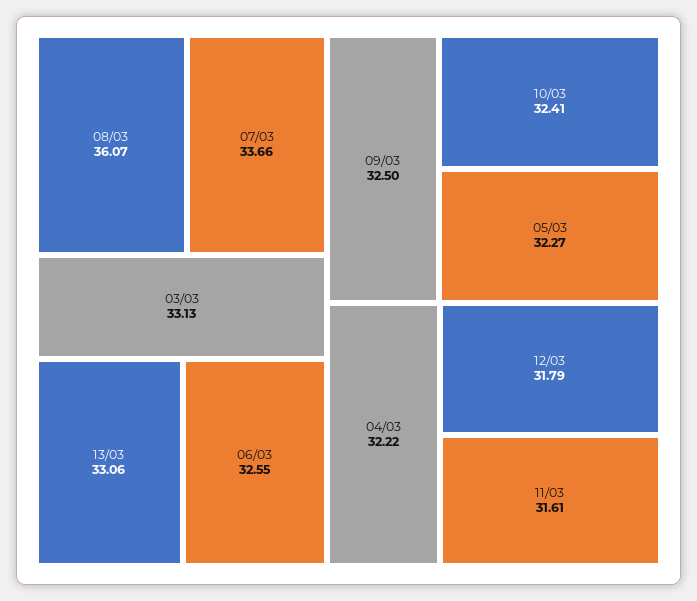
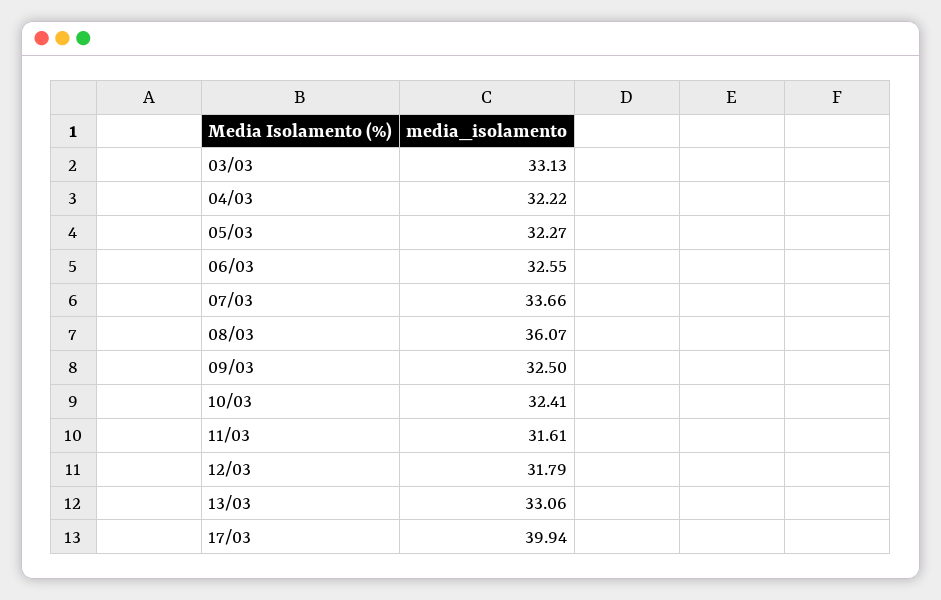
17/03: none -> 39.94

